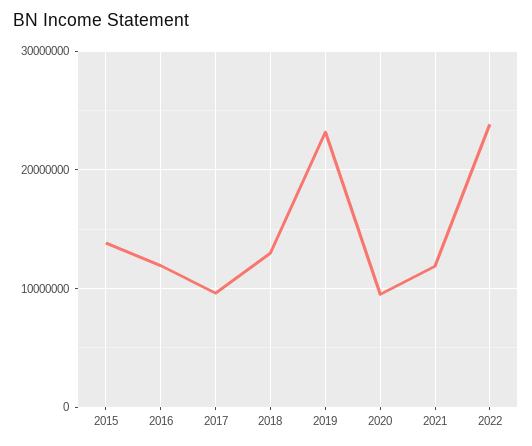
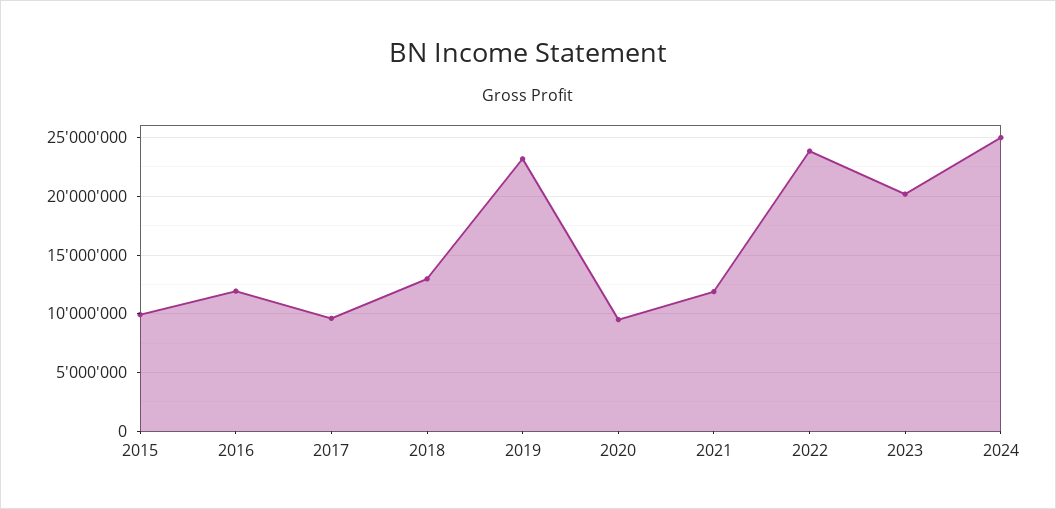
2015: 14000000 -> 10000000
2023: none -> 20000000
2024: none -> 25000000

